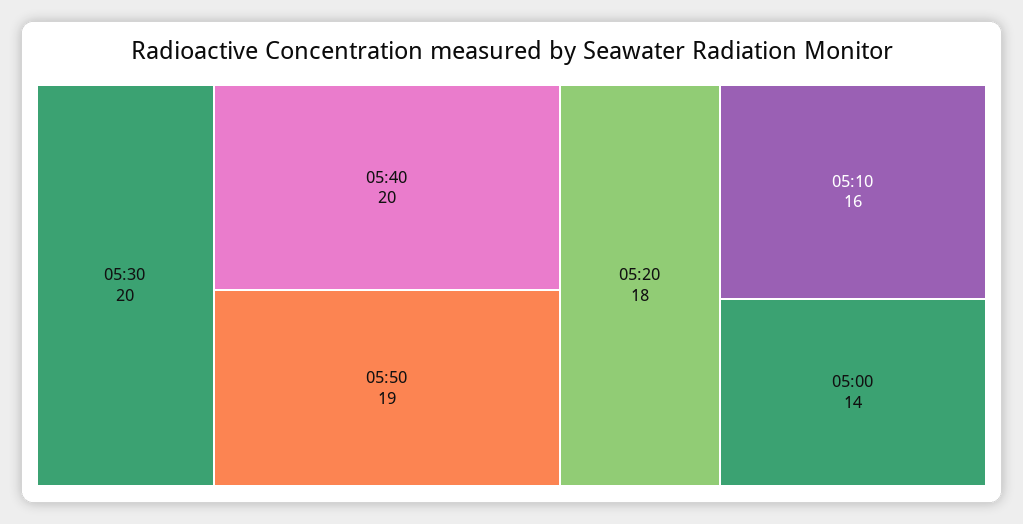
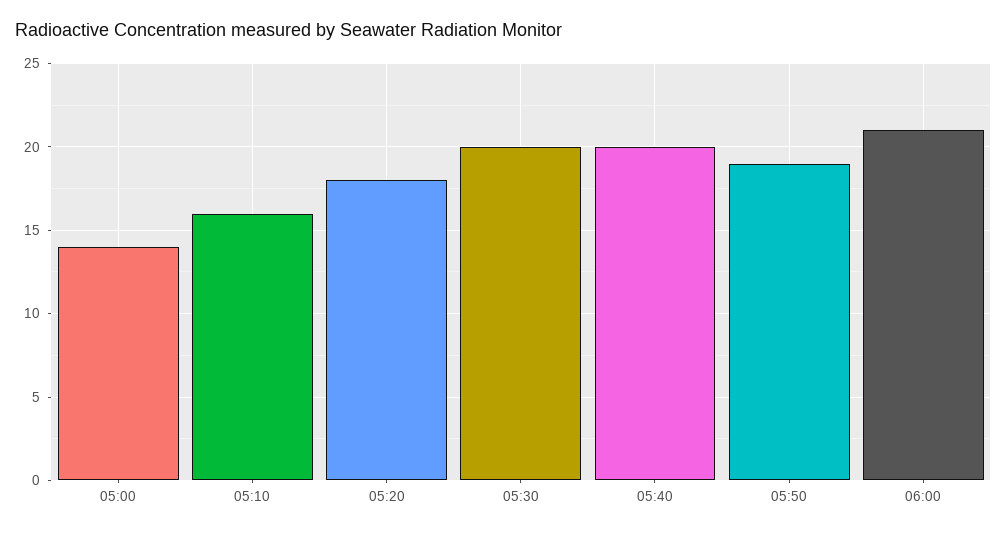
06:00: none -> 21

